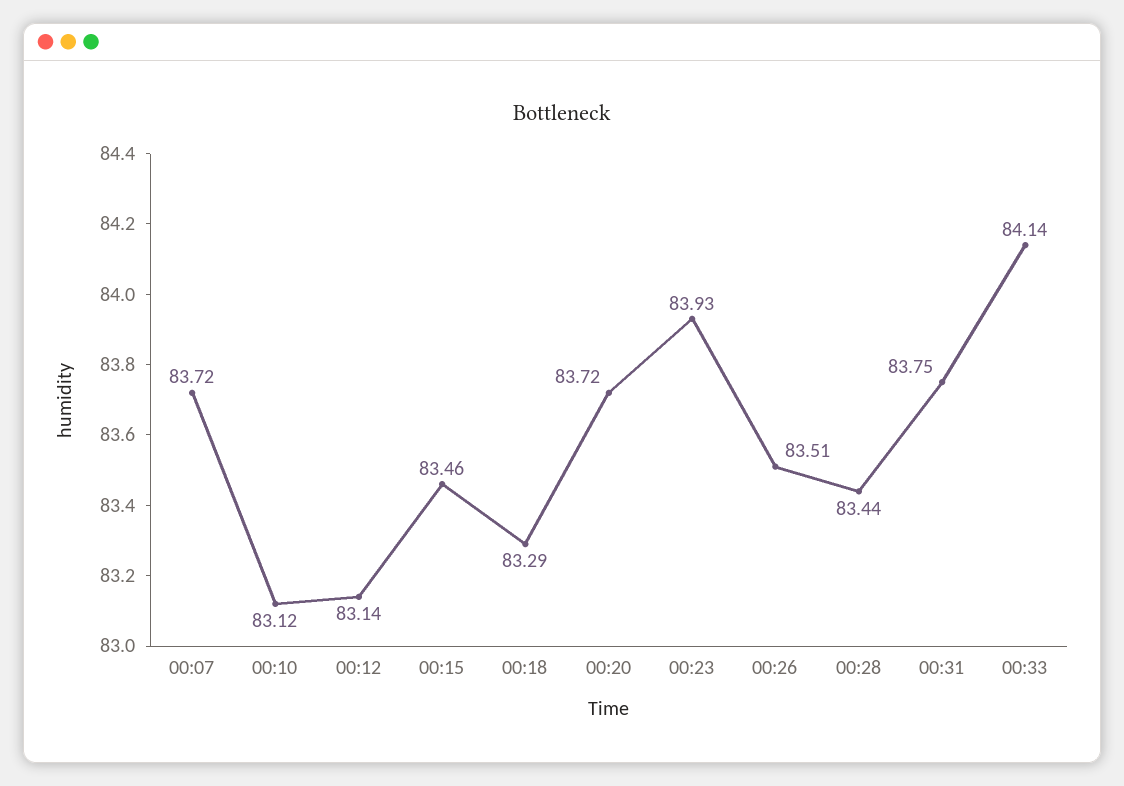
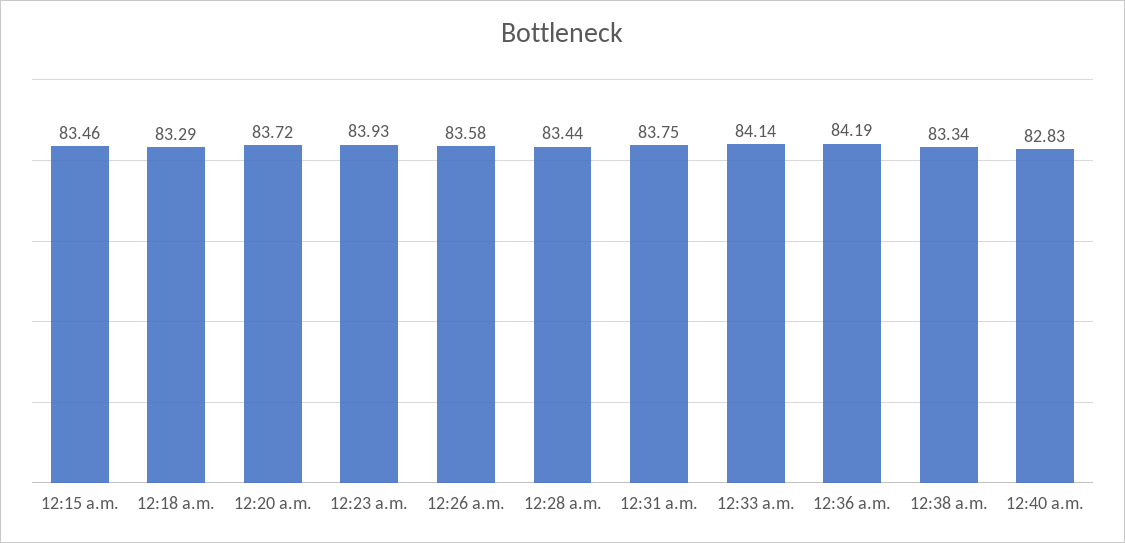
00:07: 83.72 -> none
00:10: 83.12 -> none
00:12: 83.14 -> none
00:26: 83.51 -> 83.58
12:36 a.m.: none -> 84.19
12:38 a.m.: none -> 83.34
12:40 a.m.: none -> 82.83

